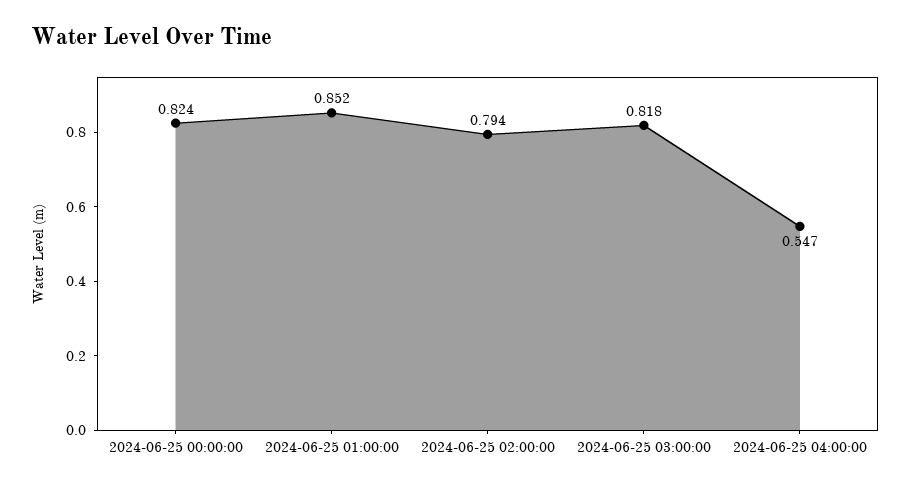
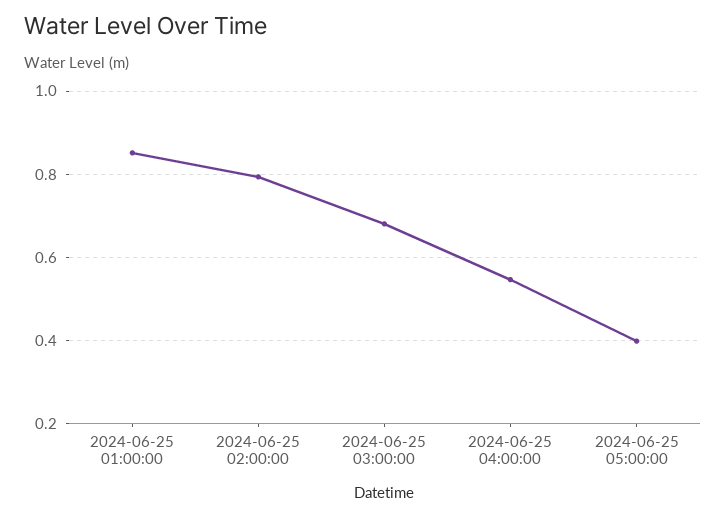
2024-06-25 00:00:00: 0.824 -> none
2024-06-25 03:00:00: 0.818 -> 0.68
2024-06-25 05:00:00: none -> 0.4

